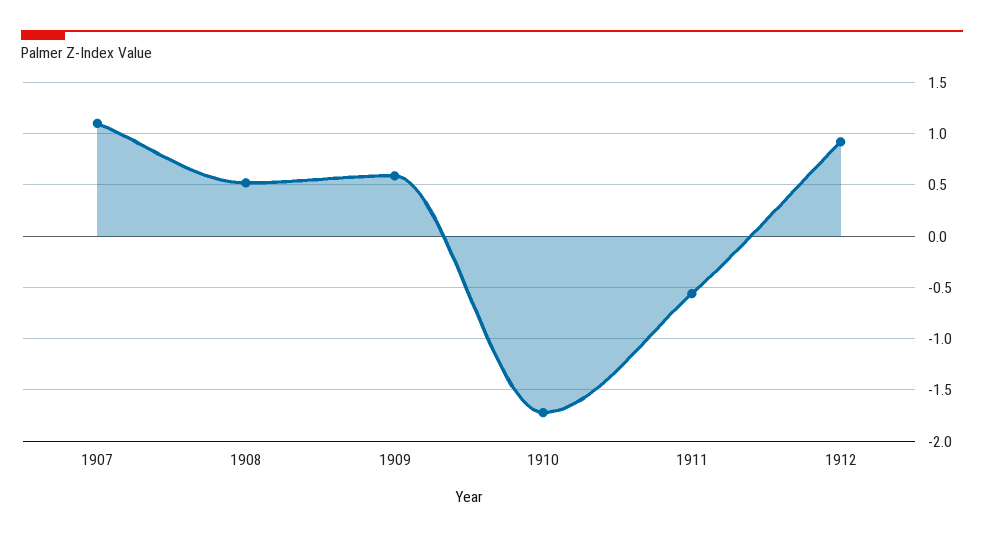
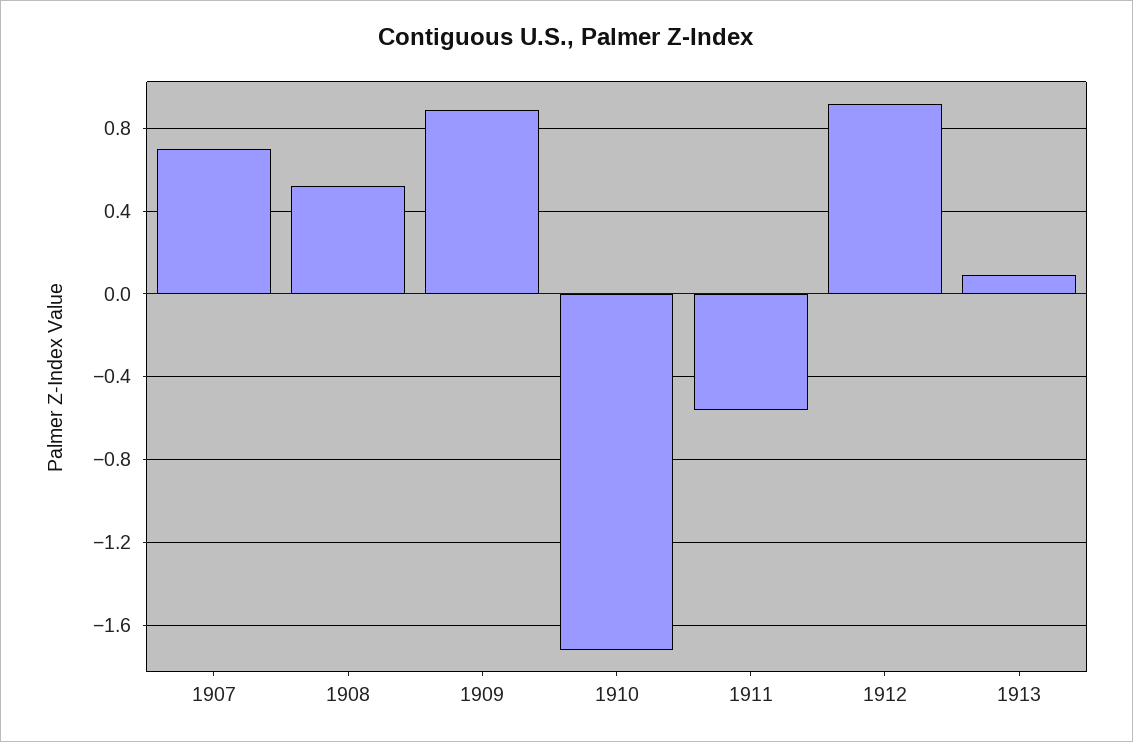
1907: 1.1 -> 0.7
1909: 0.6 -> 0.9
1913: none -> 0.1

